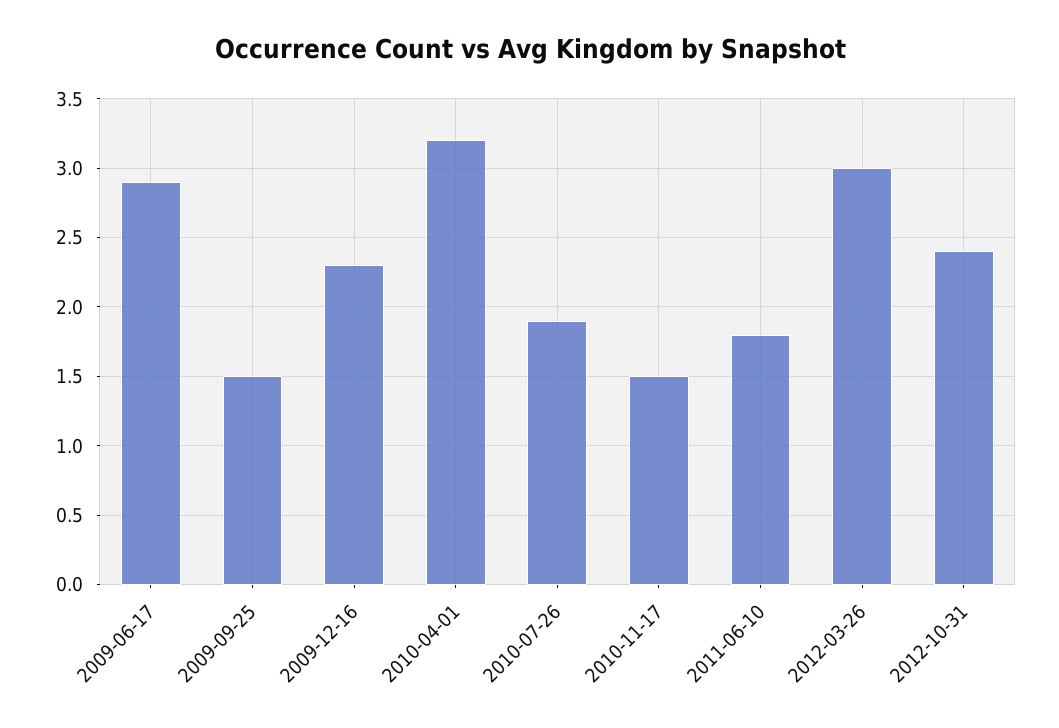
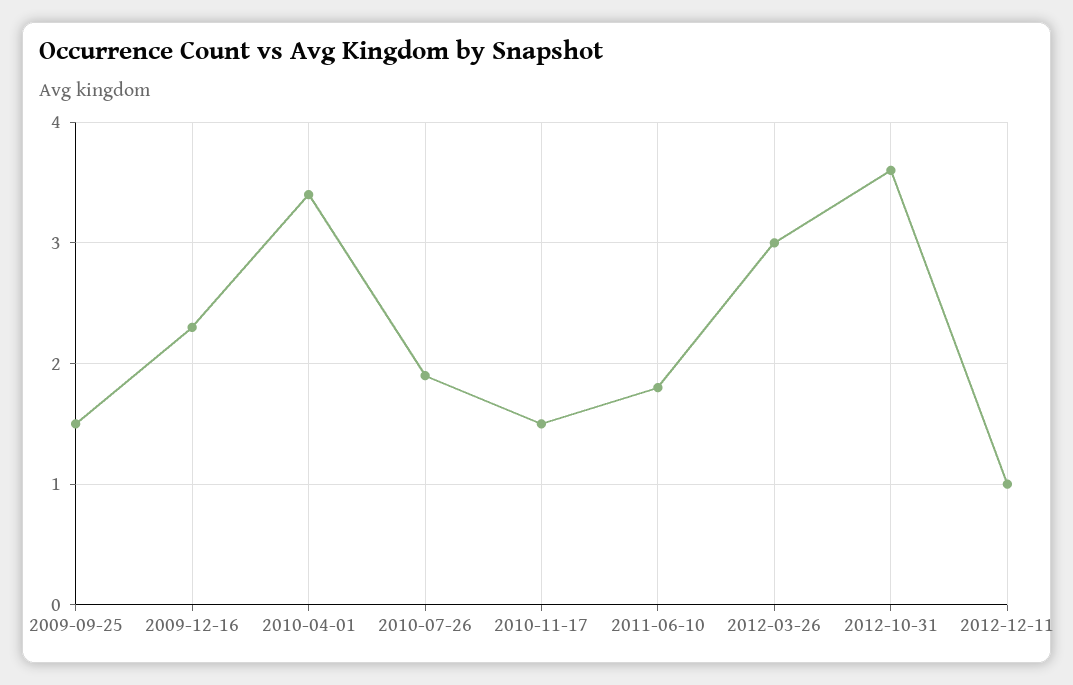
2009-06-17: 2.9 -> none
2010-04-01: 3.2 -> 3.4
2012-10-31: 2.4 -> 3.6
2012-12-11: none -> 1

